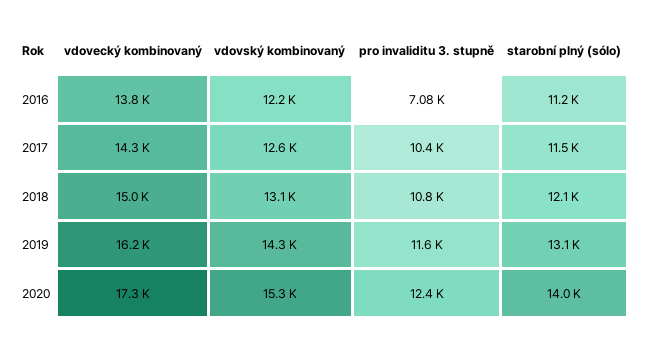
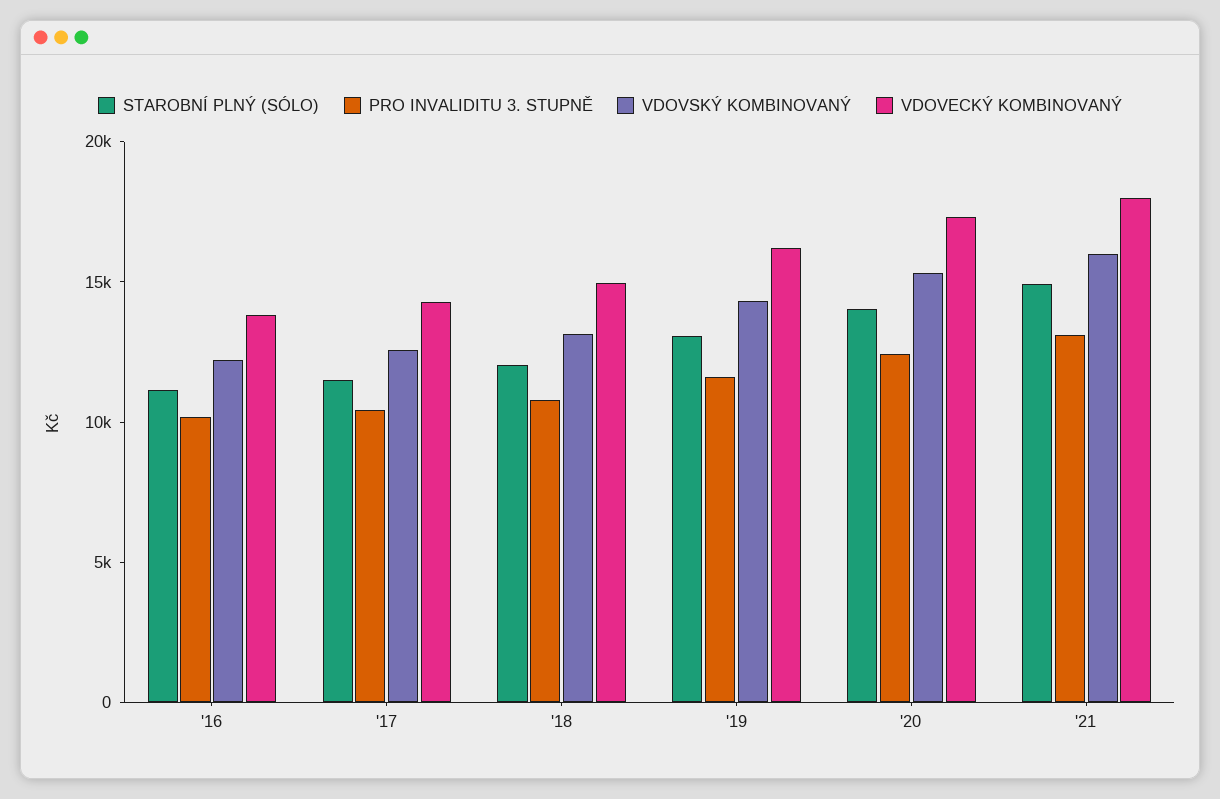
pro invaliditu 3. stupně, 2016: 7080 -> 10000
starobní plný (sólo), '21: none -> 15000
pro invaliditu 3. stupně, '21: none -> 13000
vdovský kombinovaný, '21: none -> 16000
vdovecký kombinovaný, '21: none -> 18000

